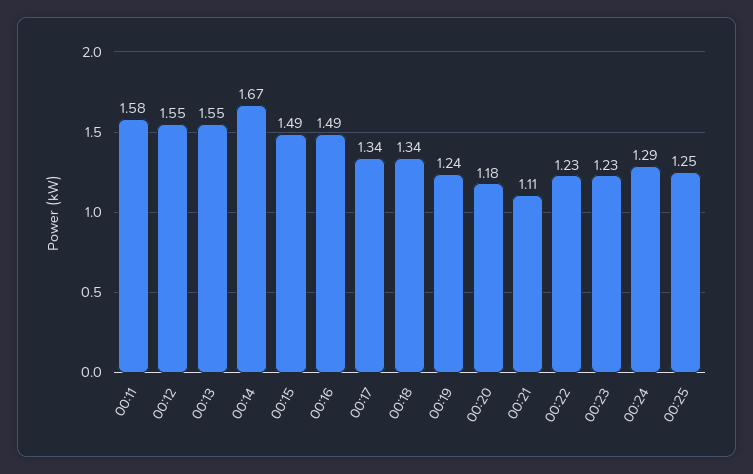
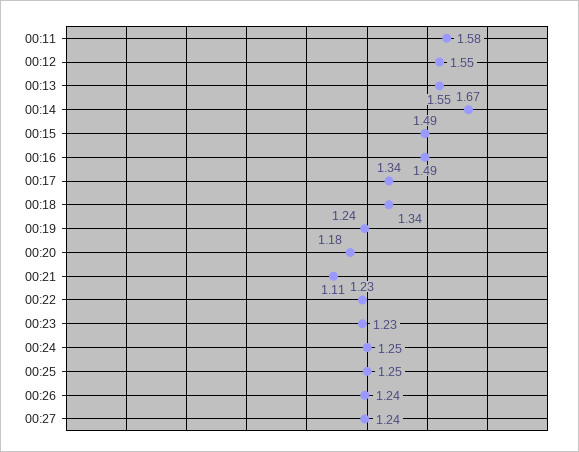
00:24: 1.29 -> 1.25
00:26: none -> 1.24
00:27: none -> 1.24

